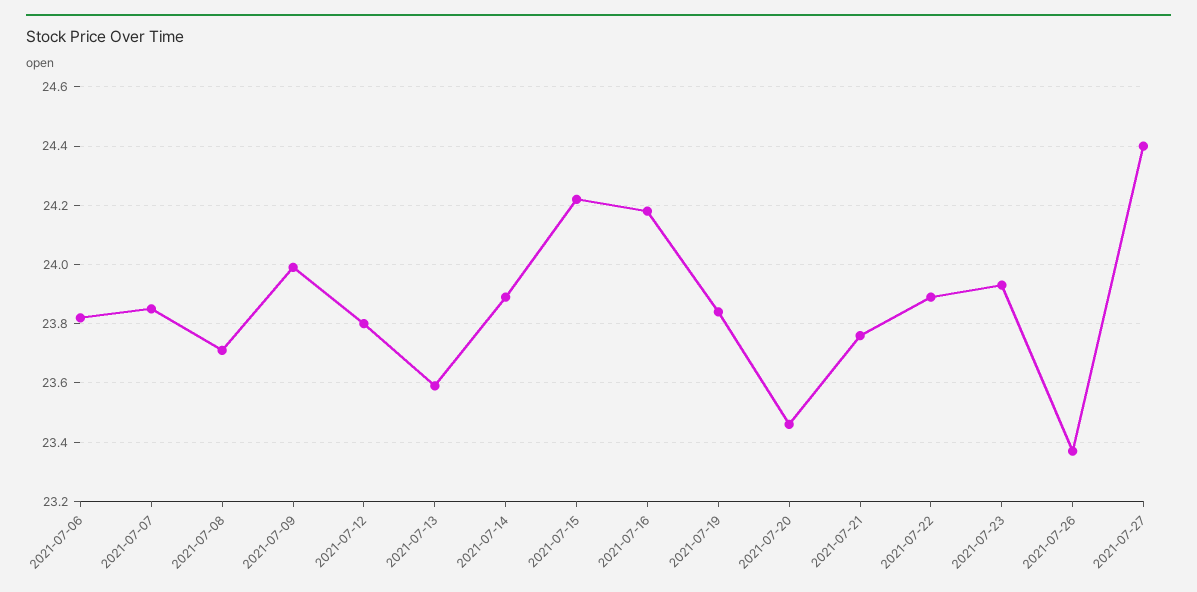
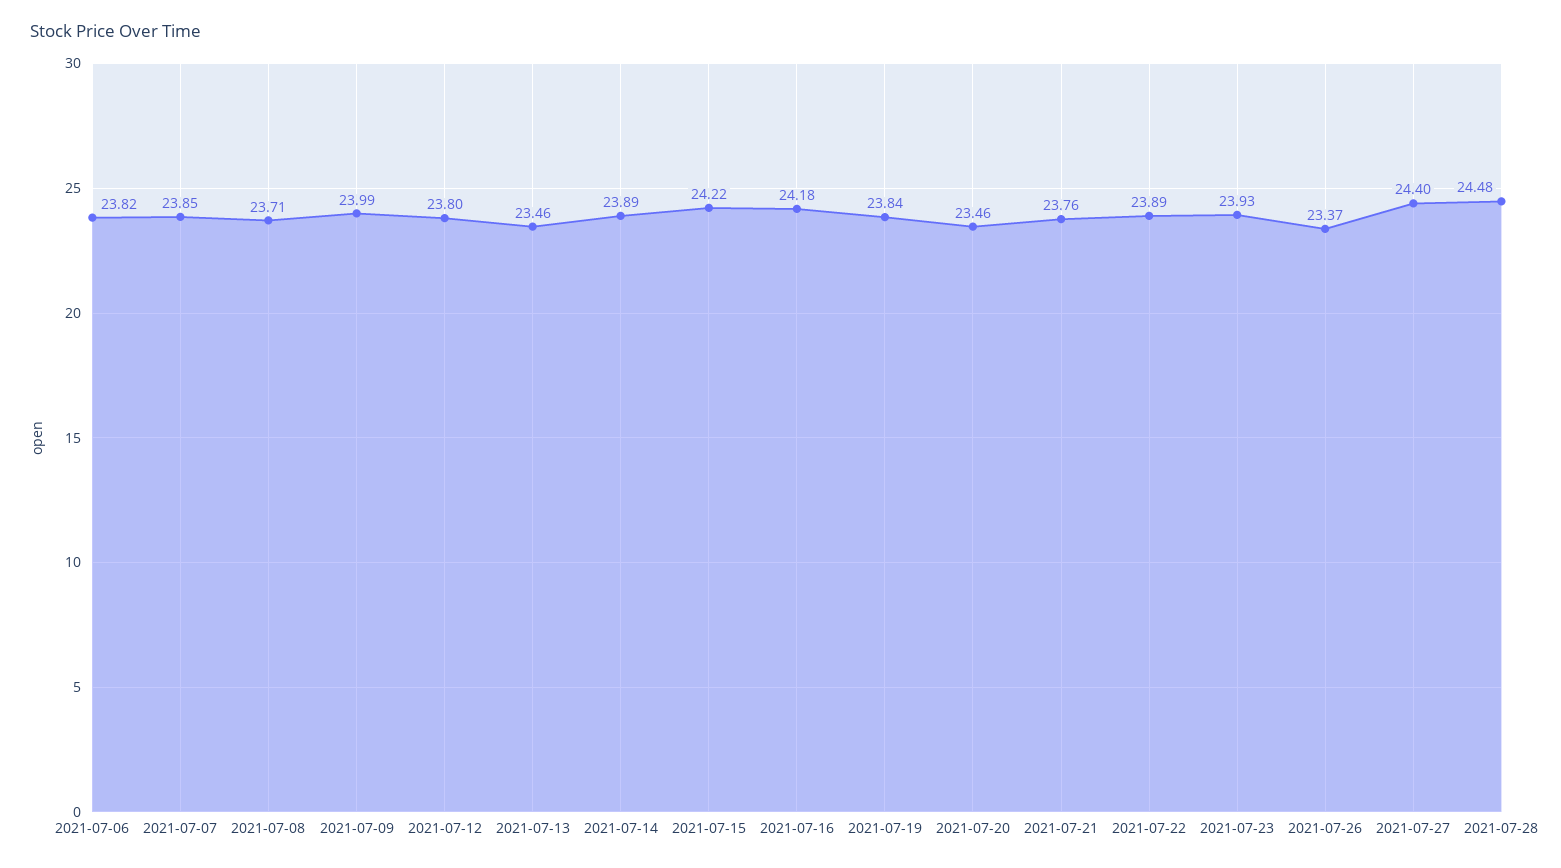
2021-07-13: 23.6 -> 23.46
2021-07-28: none -> 24.48

